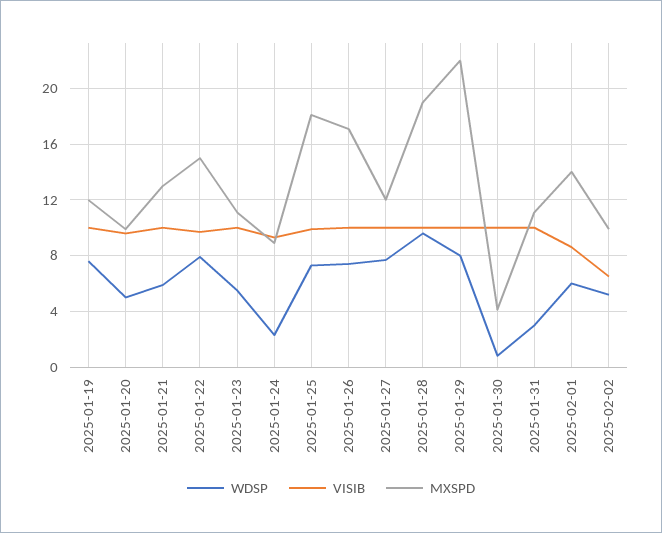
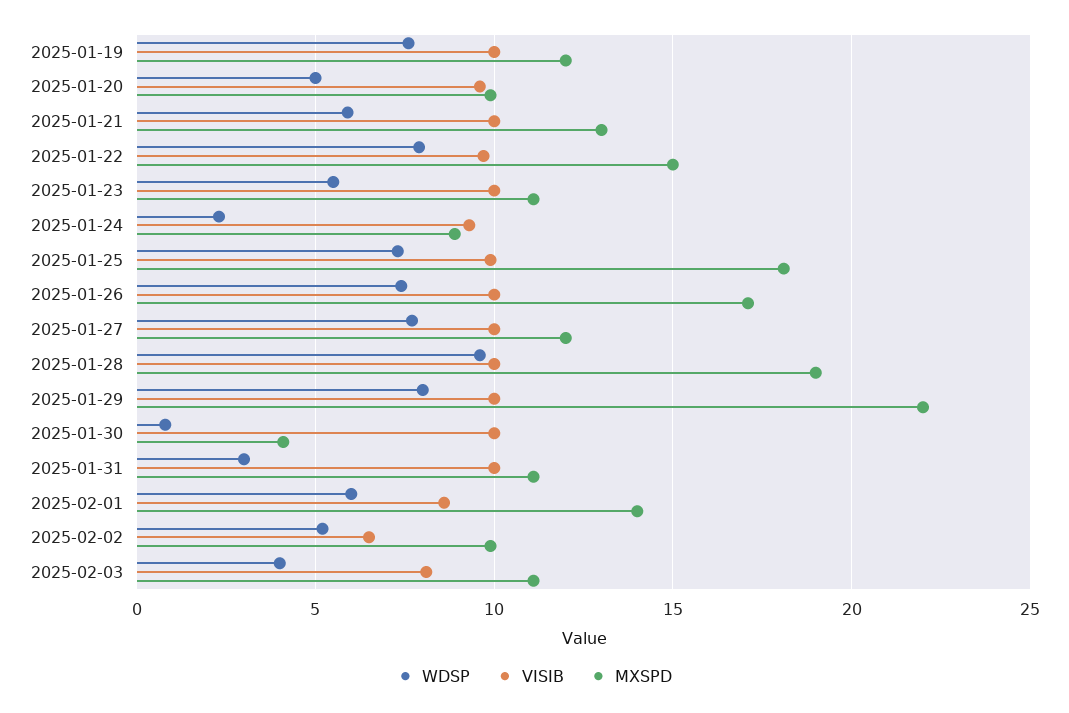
WDSP, 2025-02-03: none -> 4
VISIB, 2025-02-03: none -> 8
MXSPD, 2025-02-03: none -> 11

